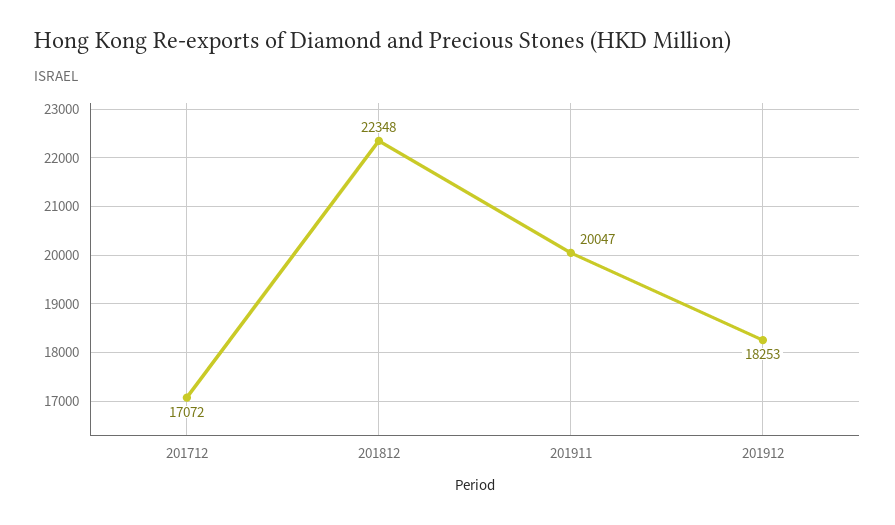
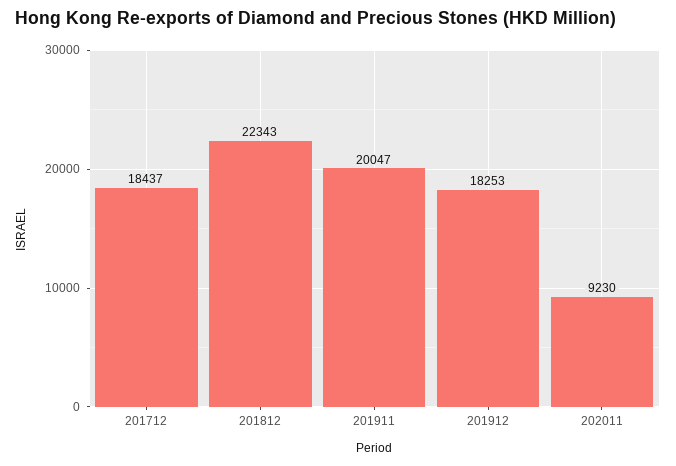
201712: 17072 -> 18437
201812: 22348 -> 22343
202011: none -> 9230

